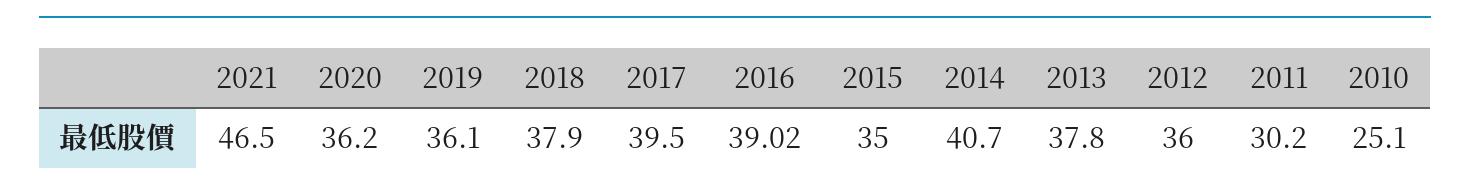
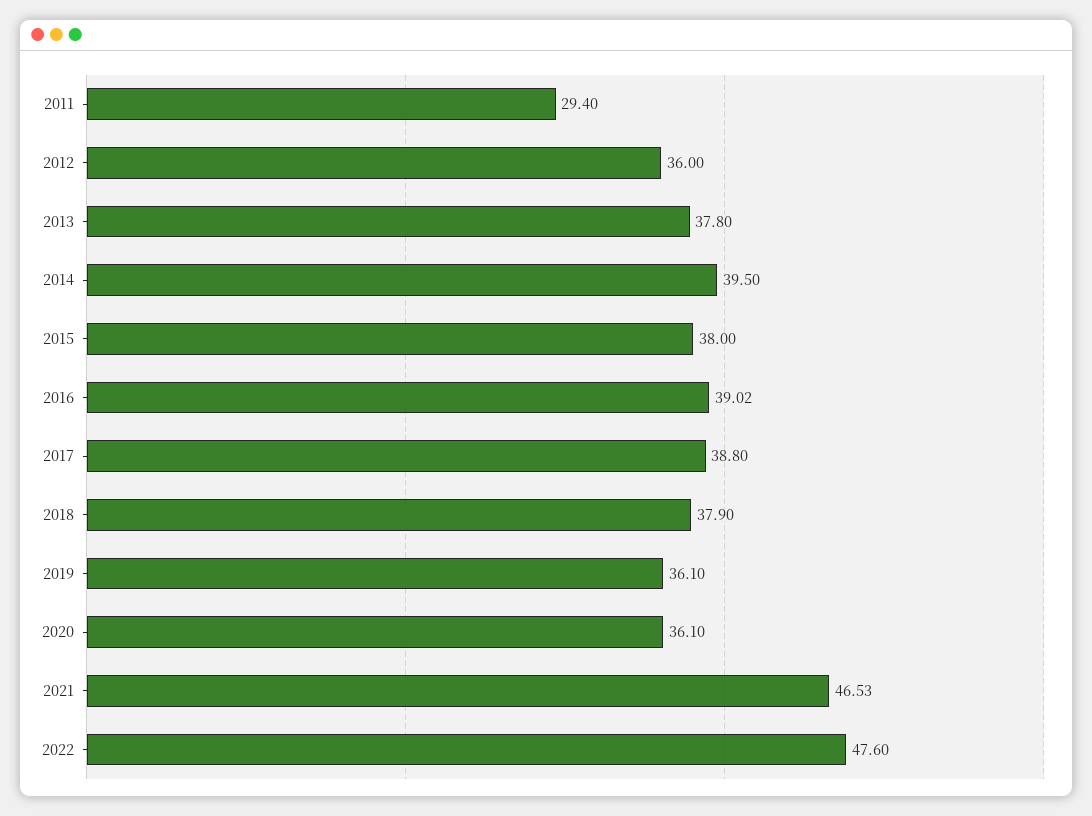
2021: 46.5 -> 46.53
2020: 36.2 -> 36.1
2017: 39.5 -> 38.8
2015: 35 -> 38
2014: 40.7 -> 39.5
2011: 30.2 -> 29.4
2010: 25.1 -> none
2022: none -> 47.6

